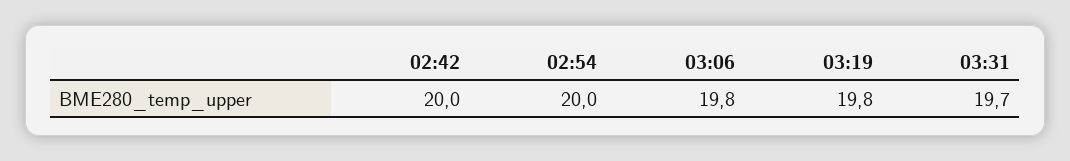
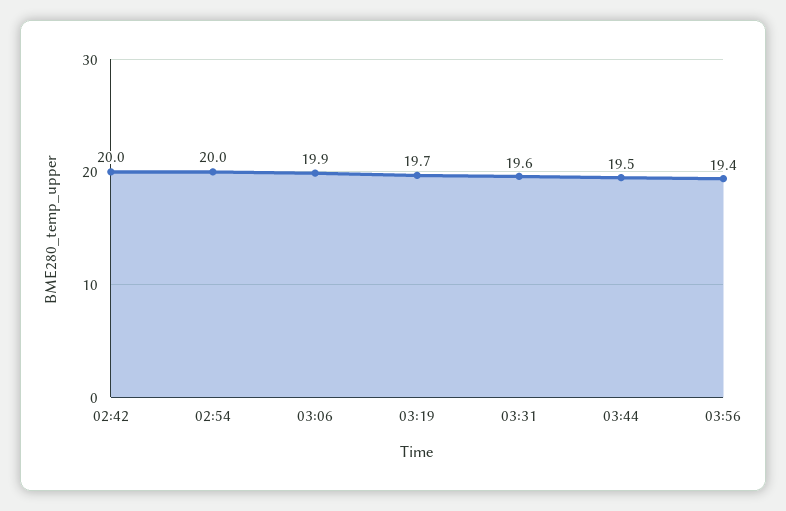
03:06: 19.8 -> 19.9
03:19: 19.8 -> 19.7
03:31: 19.7 -> 19.6
03:44: none -> 19.5
03:56: none -> 19.4

